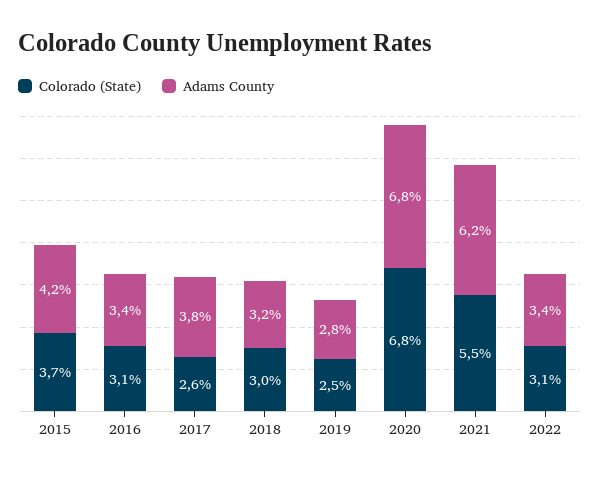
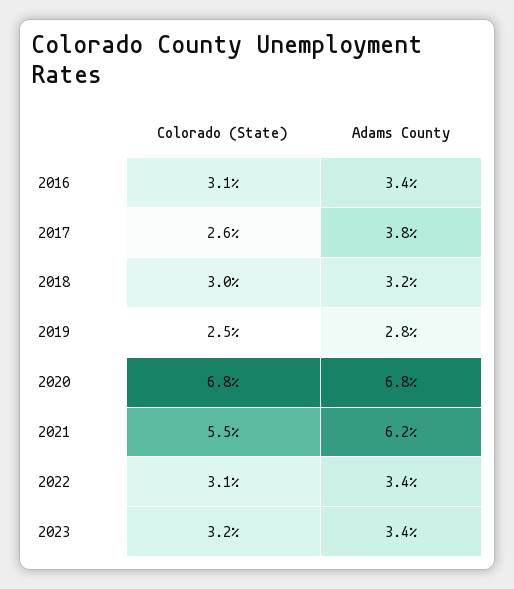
Colorado (State), 2015: 3.7 -> none
Adams County, 2015: 4.2 -> none
Colorado (State), 2023: none -> 3.2
Adams County, 2023: none -> 3.4

